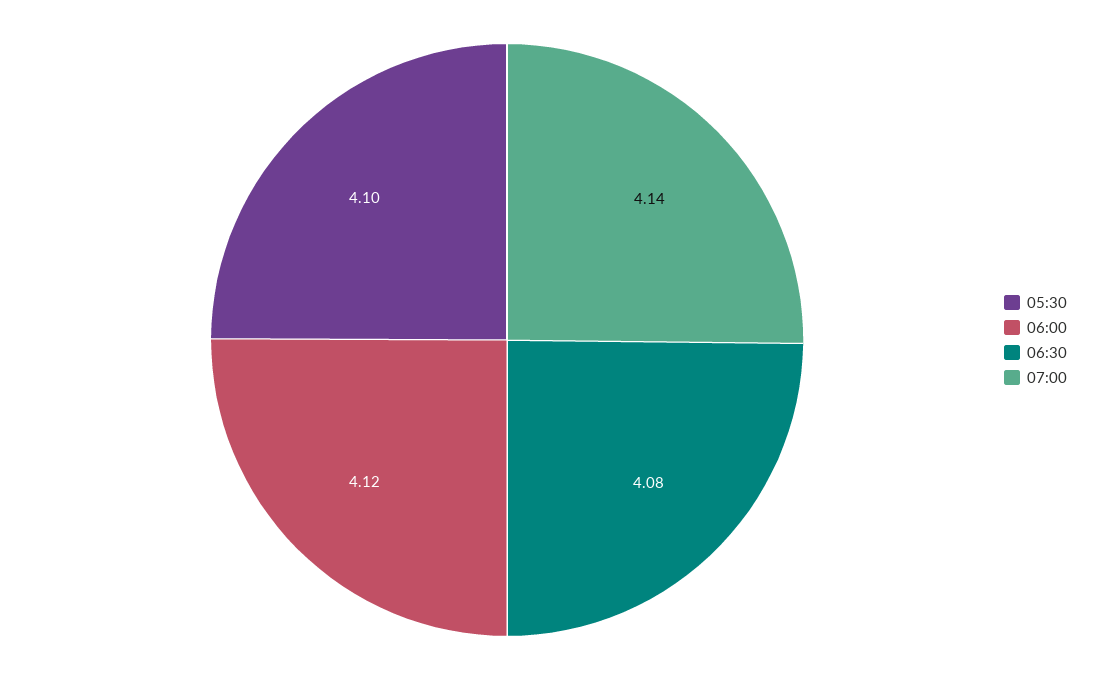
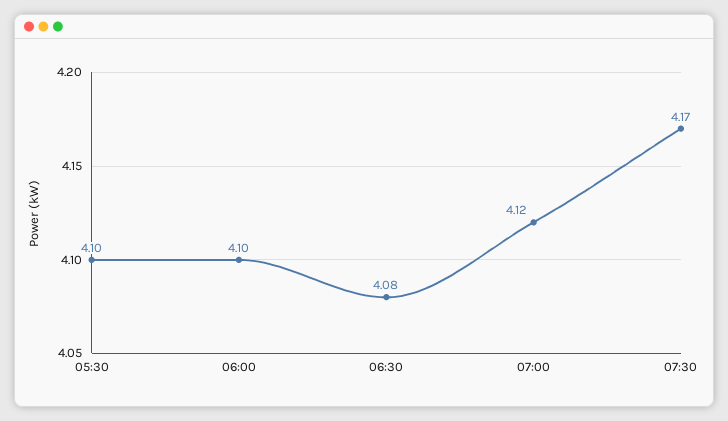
06:00: 4.12 -> 4.1
07:00: 4.14 -> 4.12
07:30: none -> 4.17

